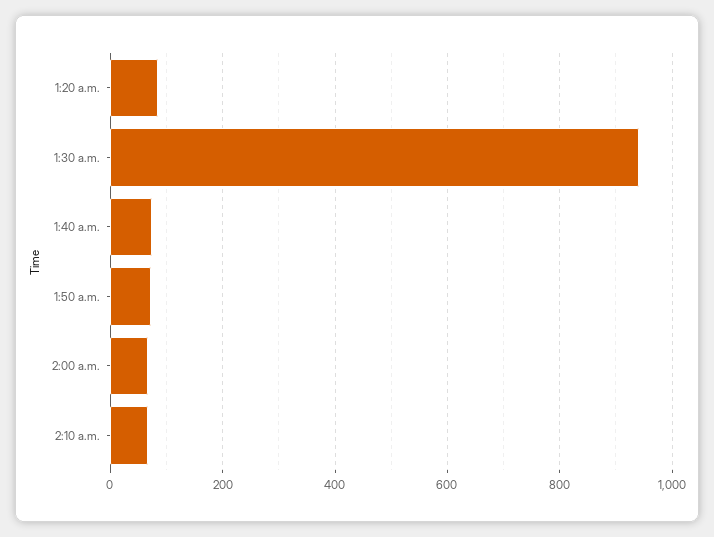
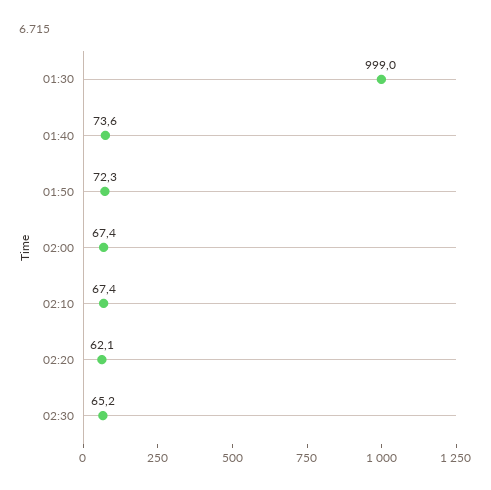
1:20 a.m.: 80 -> none
1:30 a.m.: 940 -> 999
02:20: none -> 62.1
02:30: none -> 65.2

